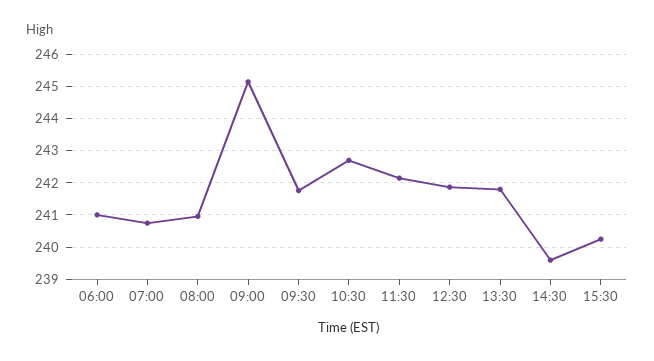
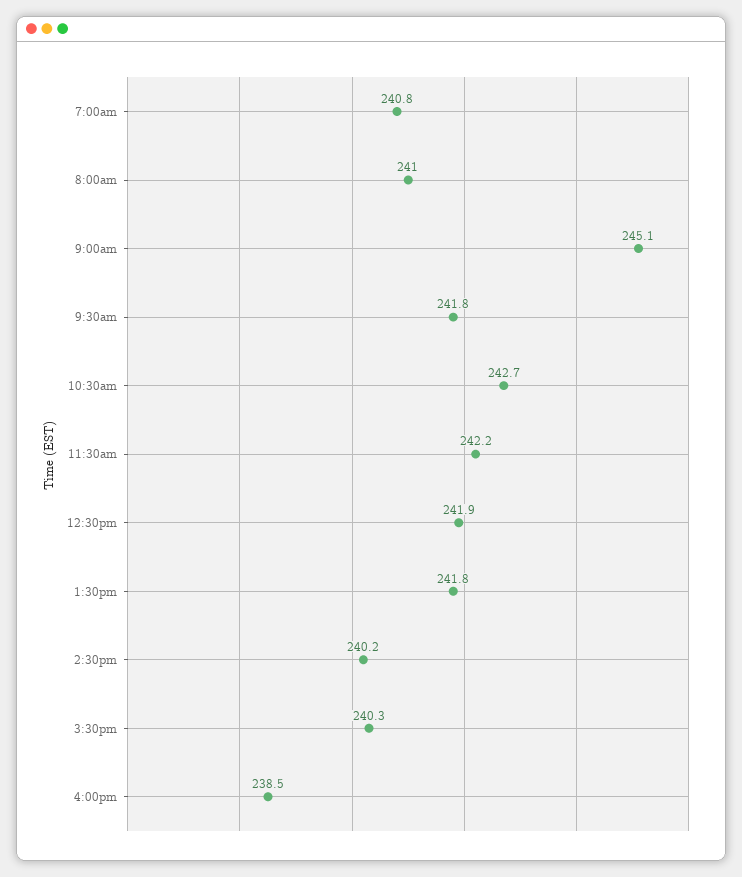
06:00: 241 -> none
14:30: 239.6 -> 240.2
4:00pm: none -> 238.5

